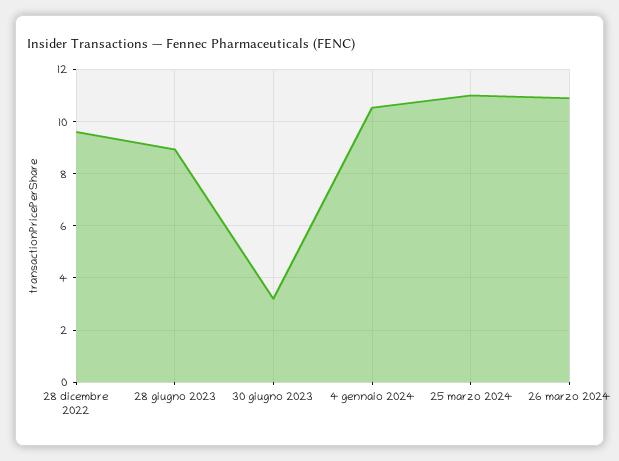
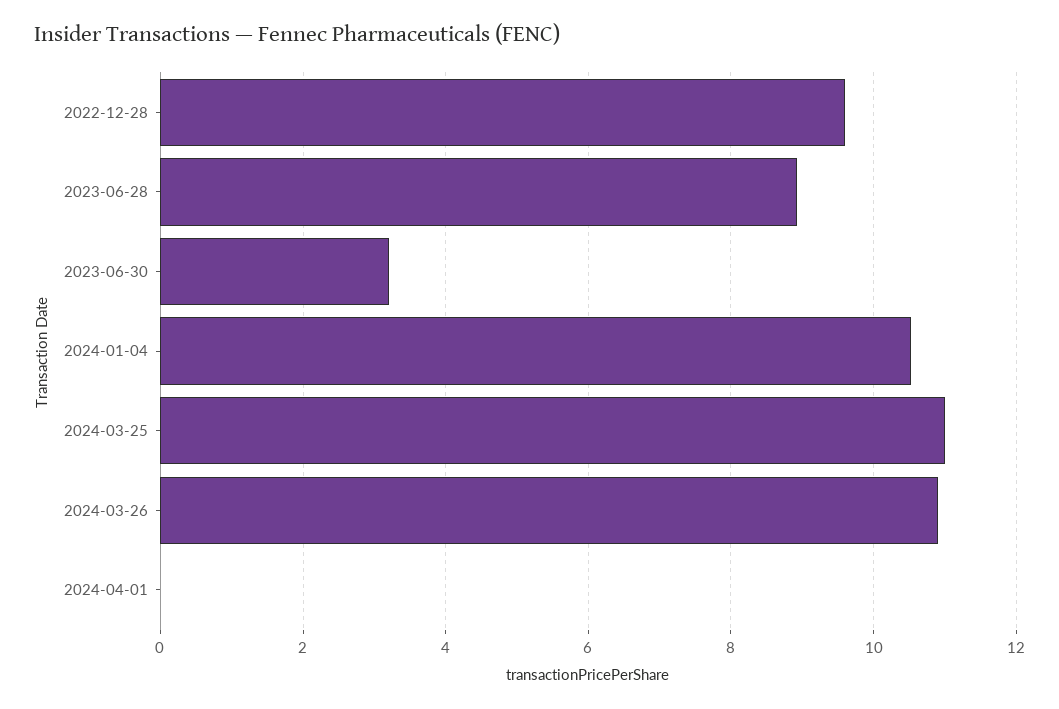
2024-04-01: none -> 0

